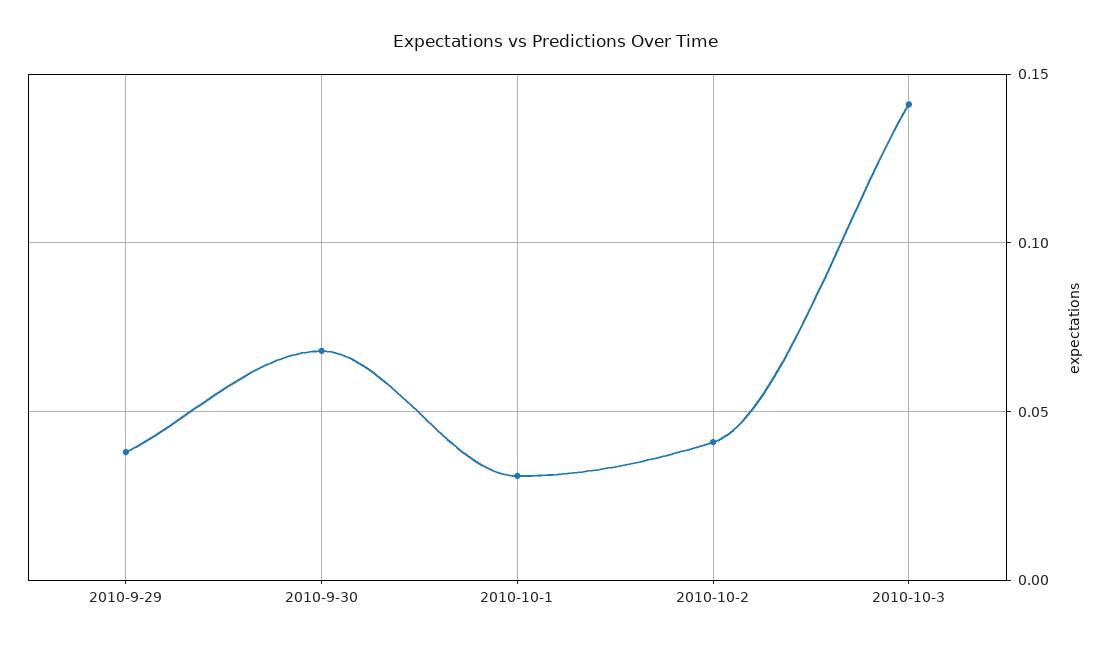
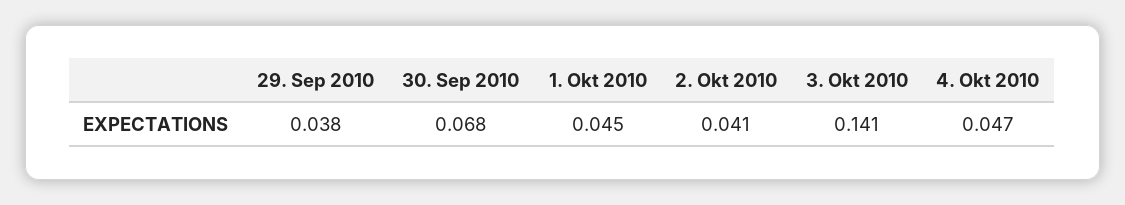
2010-10-1: 0.03 -> 0.045
4. Okt 2010: none -> 0.047

